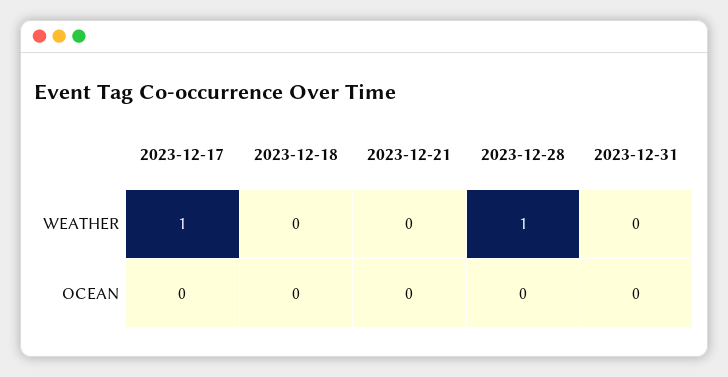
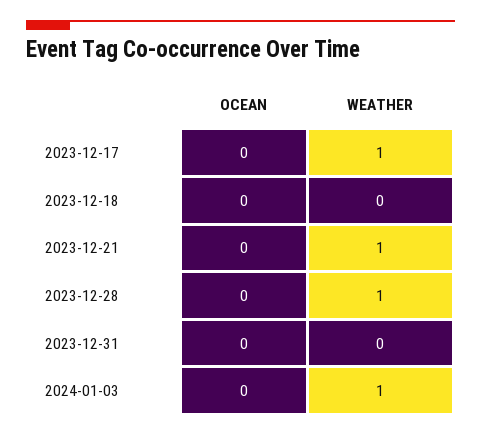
2023-12-21, WEATHER: 0 -> 1
2024-01-03, OCEAN: none -> 0
2024-01-03, WEATHER: none -> 1

